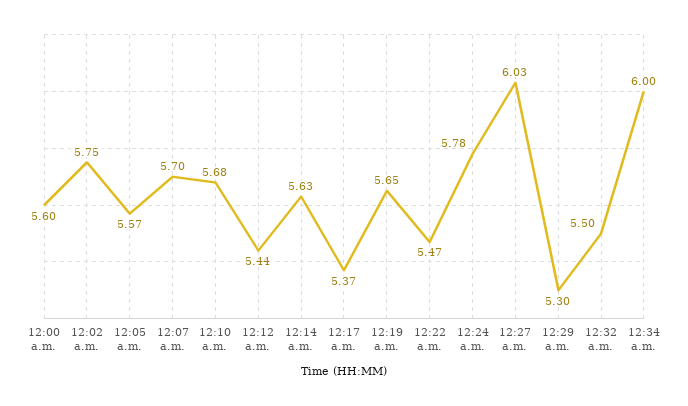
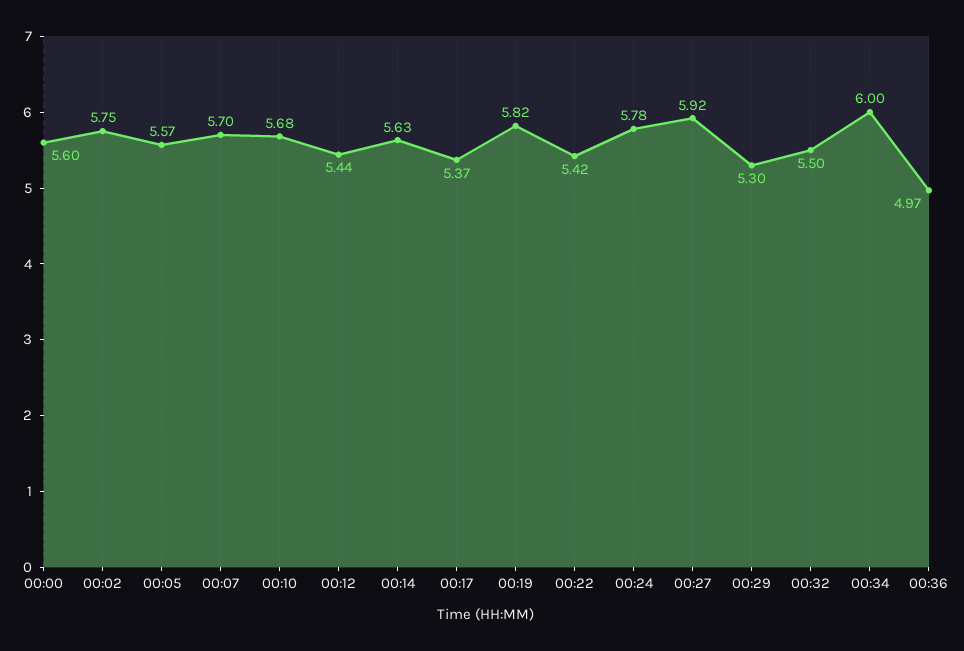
12:19 a.m.: 5.65 -> 5.82
12:22 a.m.: 5.47 -> 5.42
12:27 a.m.: 6.03 -> 5.92
00:36: none -> 4.97

